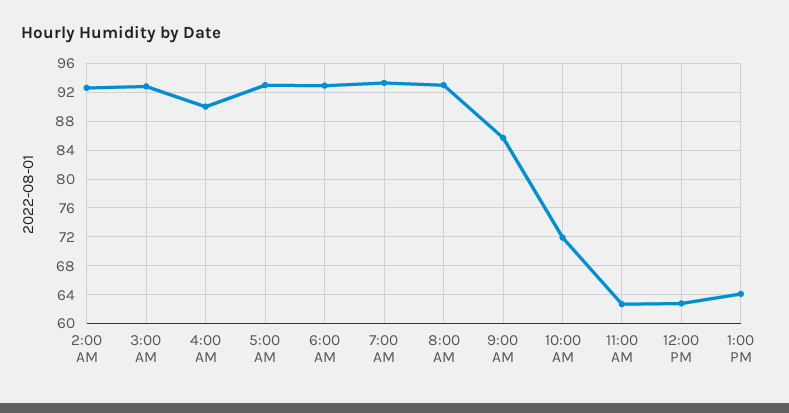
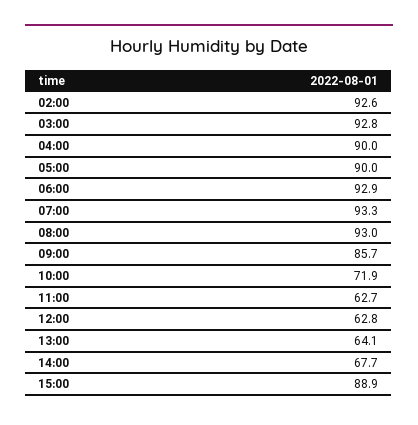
5:00 AM: 93 -> 90
14:00: none -> 67.7
15:00: none -> 88.9

